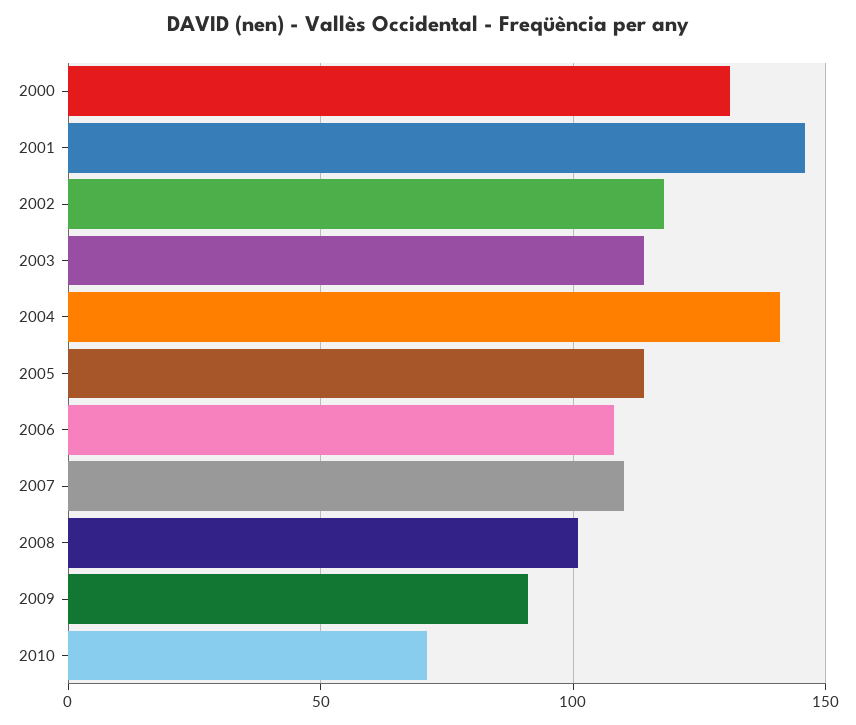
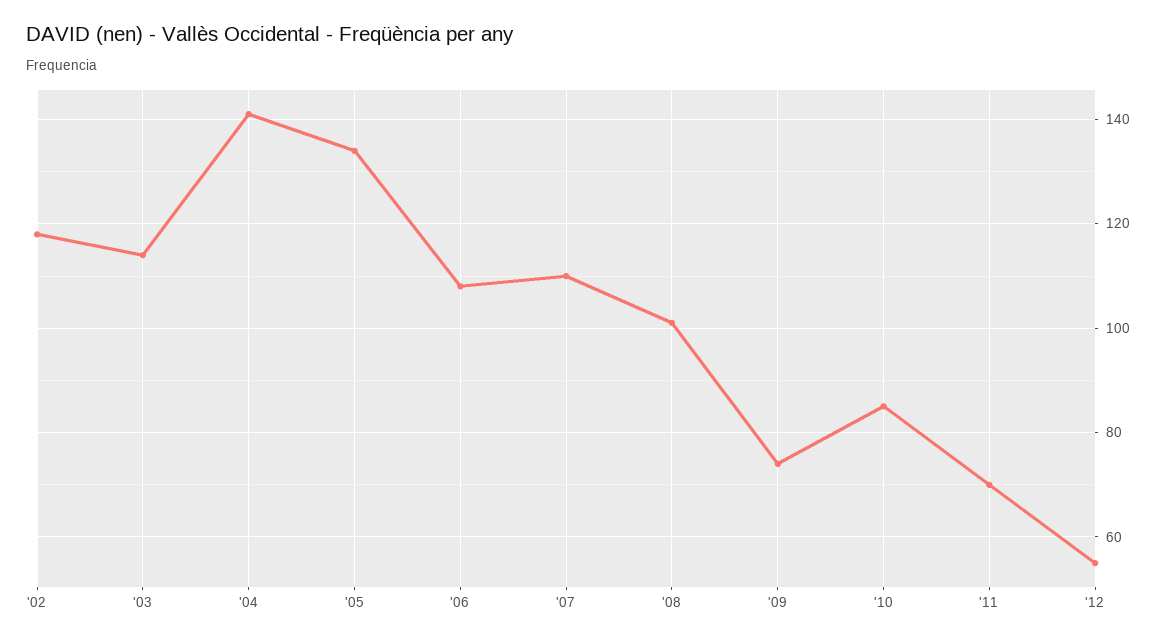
2000: 130 -> none
2001: 145 -> none
2005: 115 -> 135
2009: 90 -> 75
2010: 70 -> 85
'11: none -> 70
'12: none -> 55

